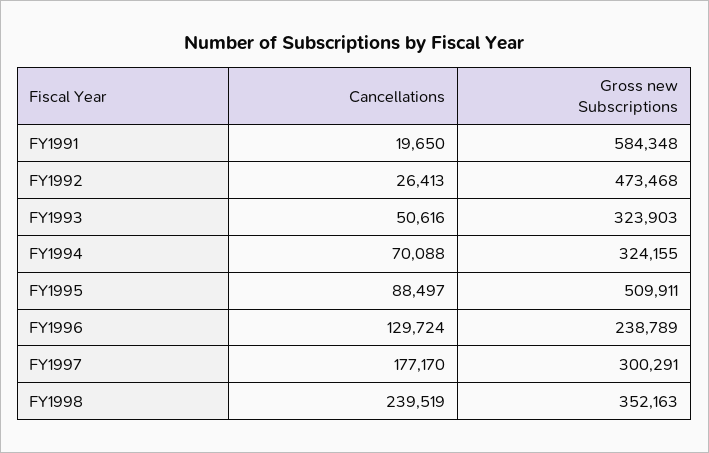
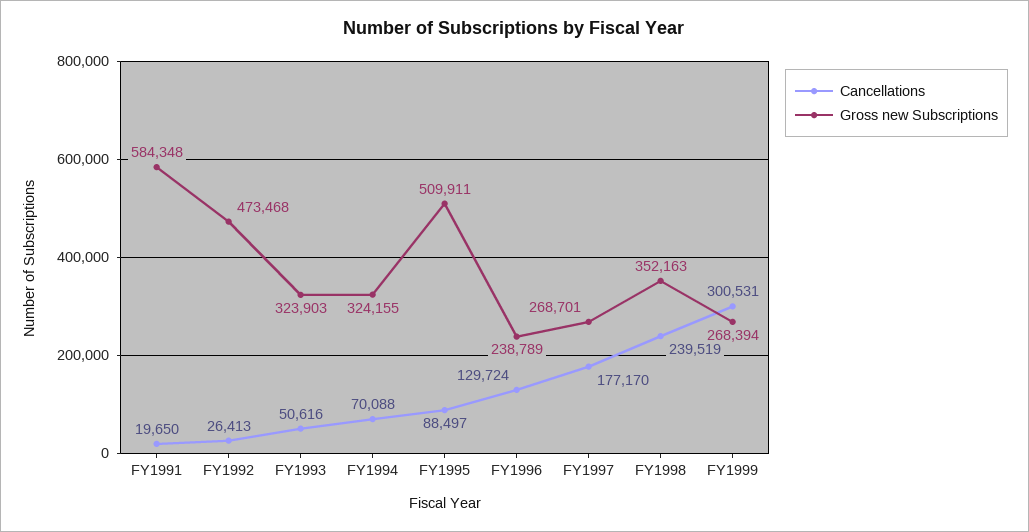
Gross new Subscriptions, FY1997: 300291 -> 268701
Cancellations, FY1999: none -> 300531
Gross new Subscriptions, FY1999: none -> 268394

